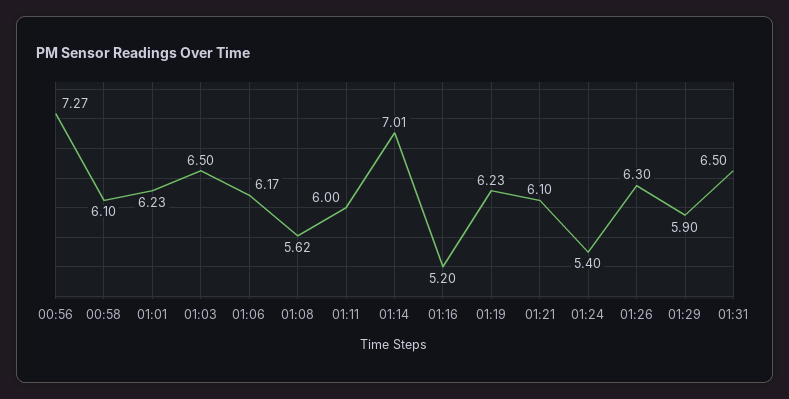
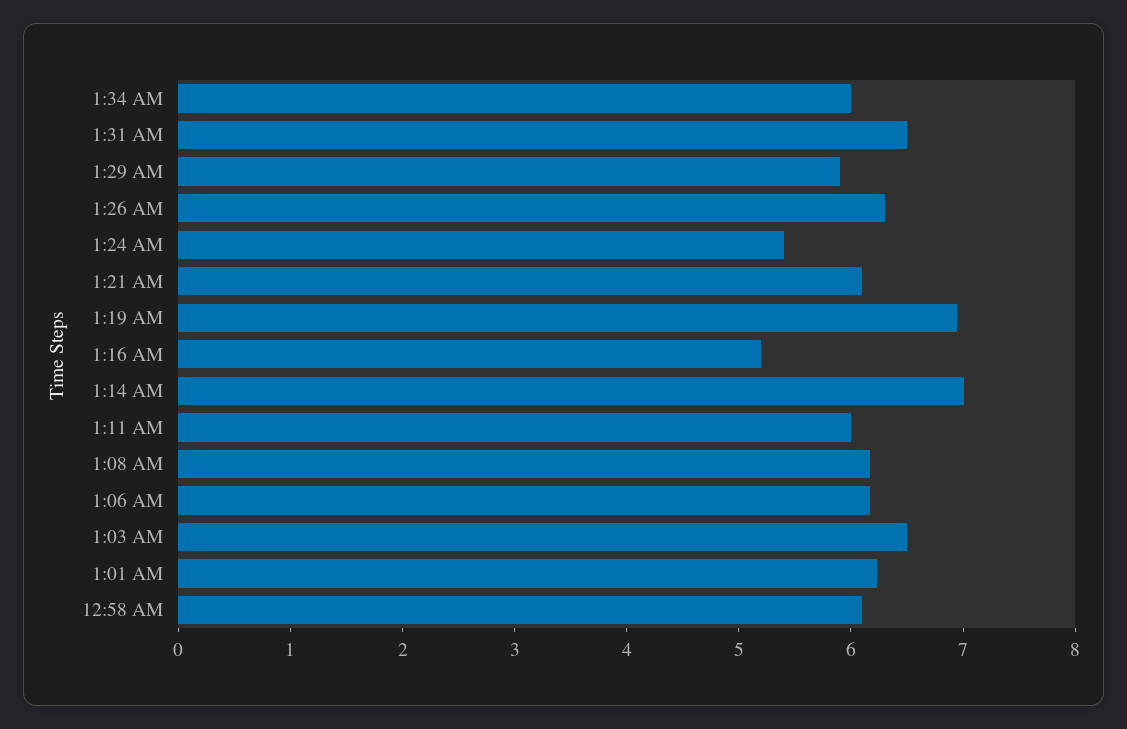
00:56: 7.27 -> none
01:08: 5.62 -> 6.2
01:19: 6.23 -> 7
1:34 AM: none -> 6

